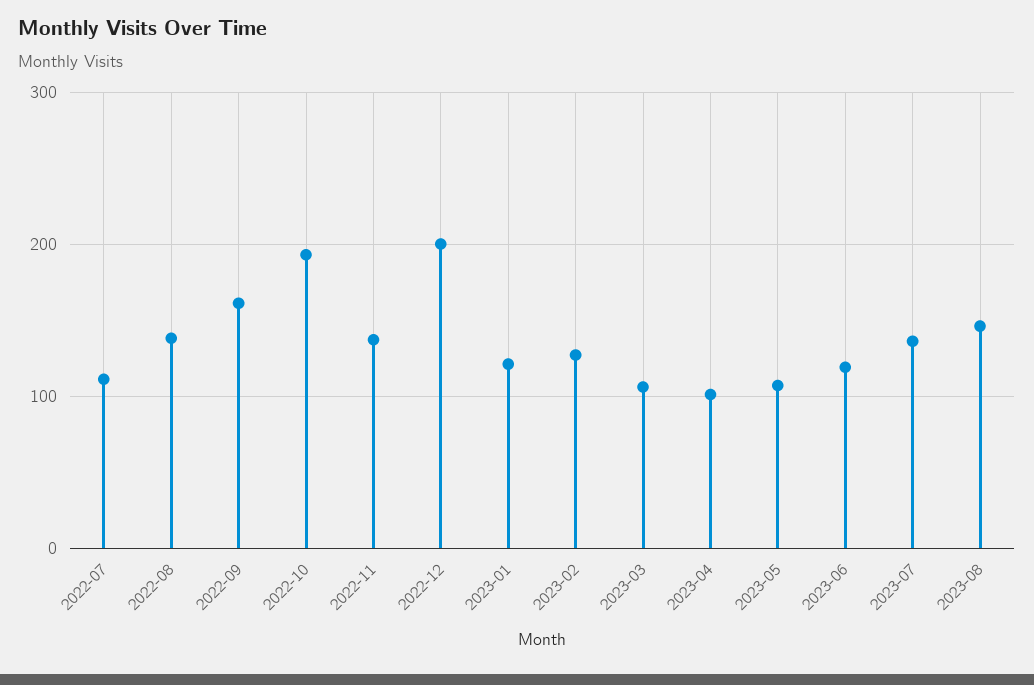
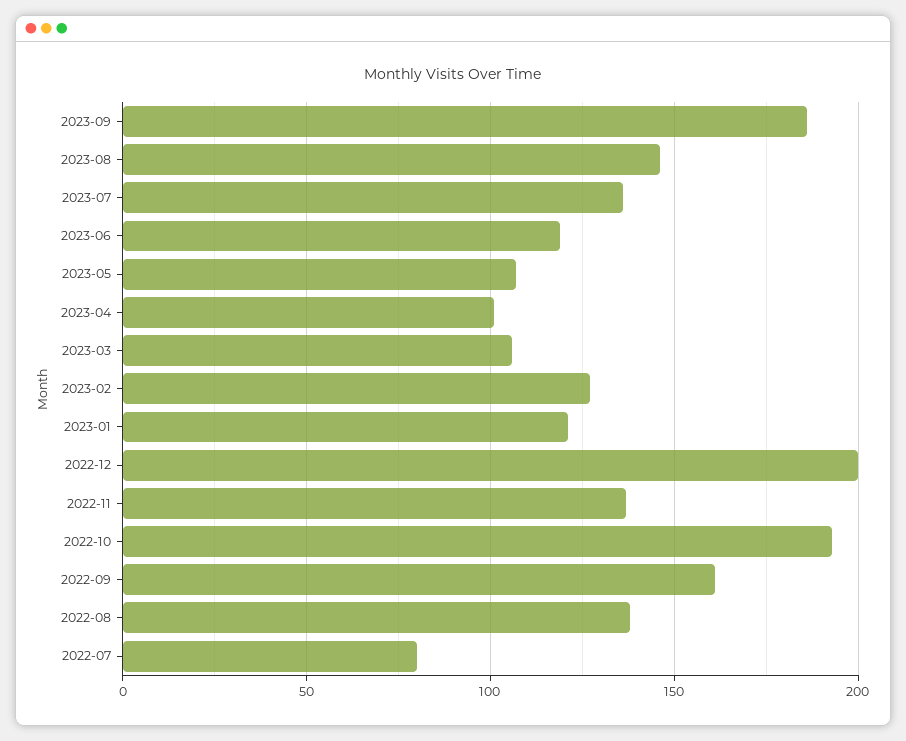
2022-07: 110 -> 80
2023-09: none -> 185

